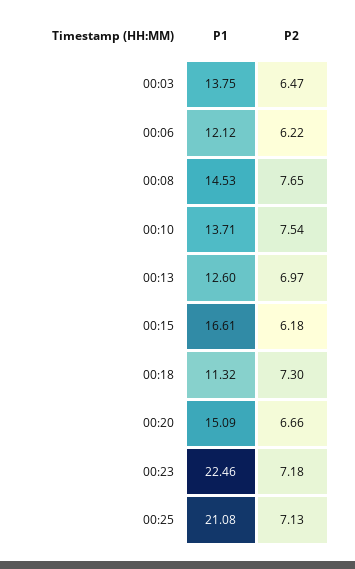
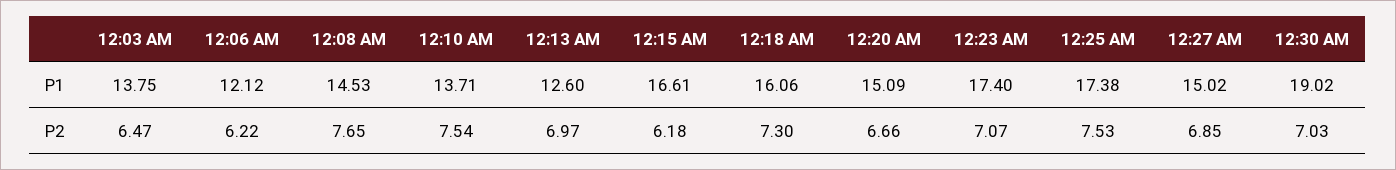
P1, 00:18: 11.32 -> 16.06
P1, 00:23: 22.46 -> 17.4
P2, 00:23: 7.18 -> 7.07
P1, 00:25: 21.08 -> 17.38
P2, 00:25: 7.13 -> 7.53
P1, 12:27 AM: none -> 15.02
P1, 12:30 AM: none -> 19.02
P2, 12:27 AM: none -> 6.85
P2, 12:30 AM: none -> 7.03

